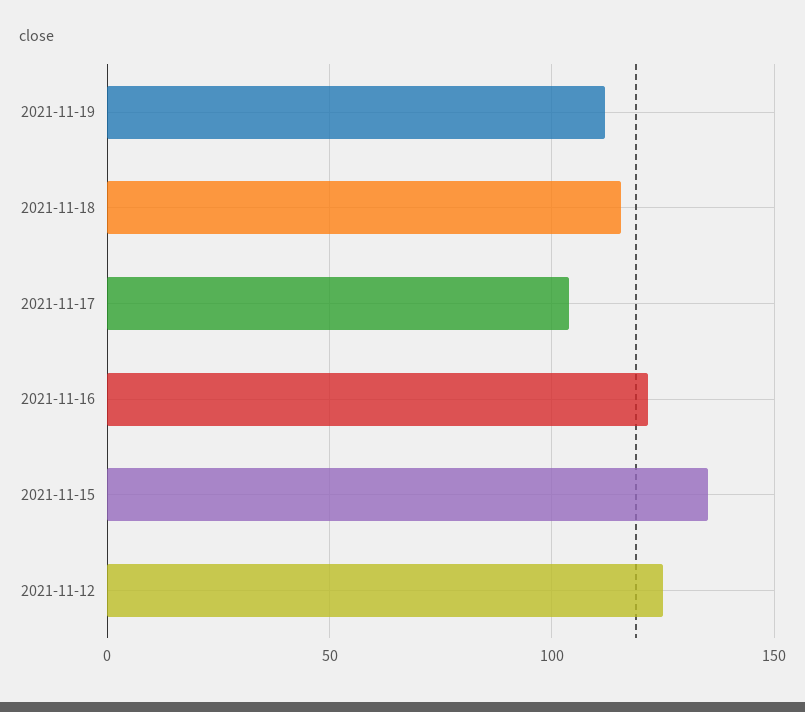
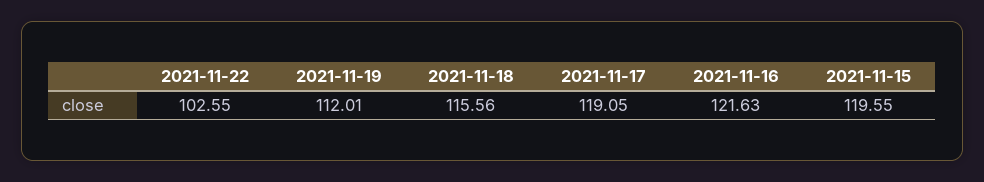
2021-11-17: 105 -> 119.05
2021-11-15: 135 -> 119.55
2021-11-12: 125 -> none
2021-11-22: none -> 102.55

